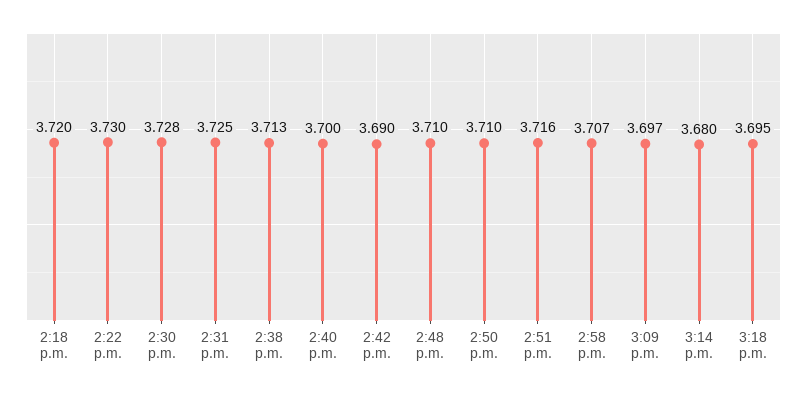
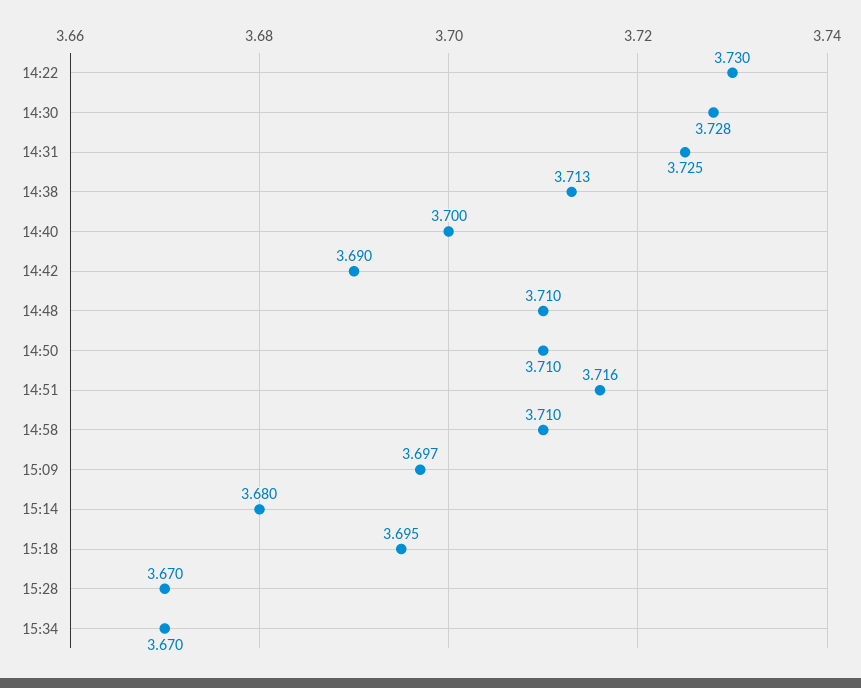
2:18 p.m.: 3.72 -> none
2:58 p.m.: 3.707 -> 3.71
15:28: none -> 3.67
15:34: none -> 3.67

